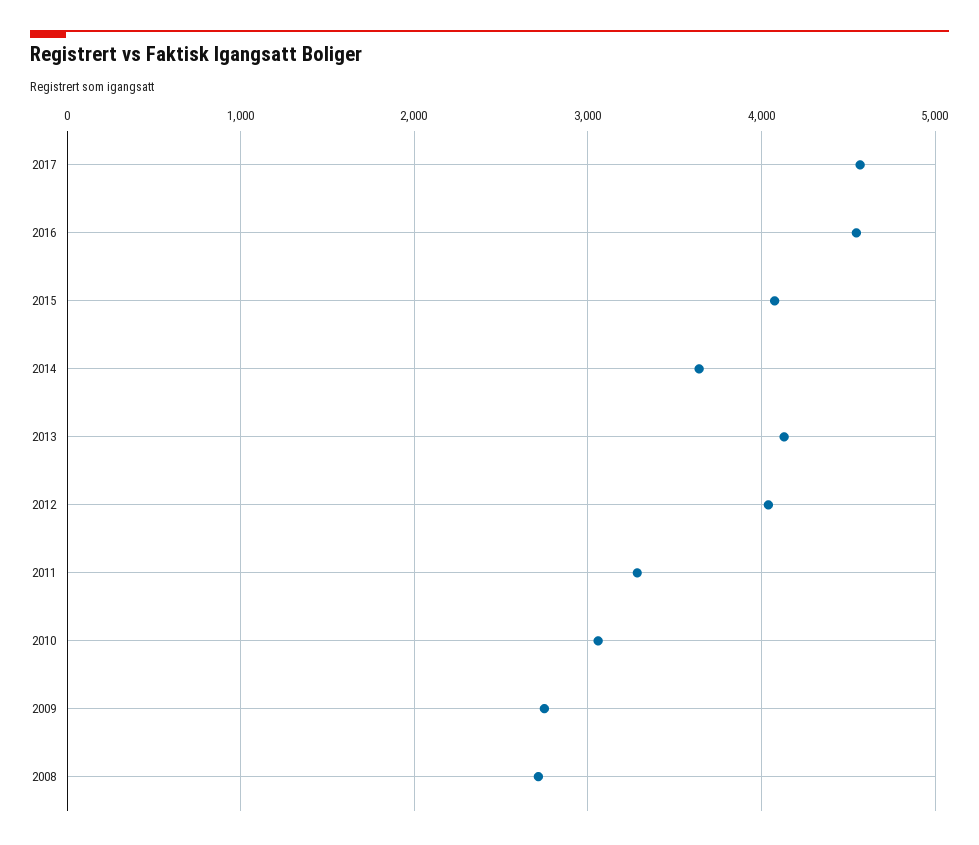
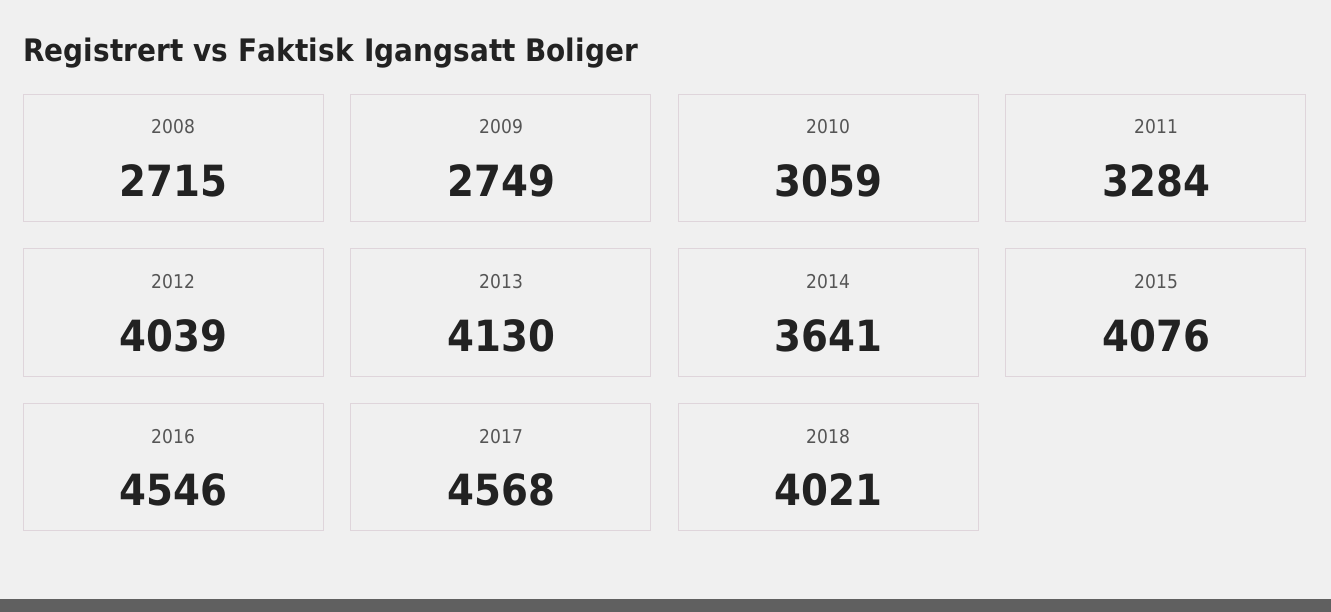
2018: none -> 4021

